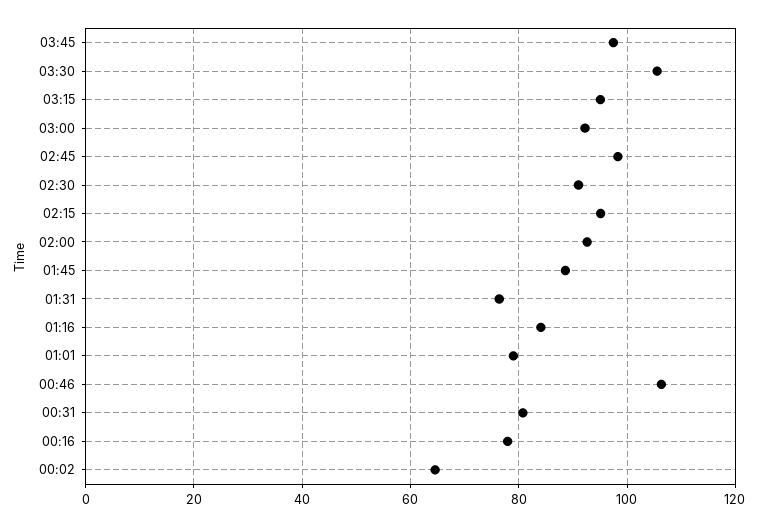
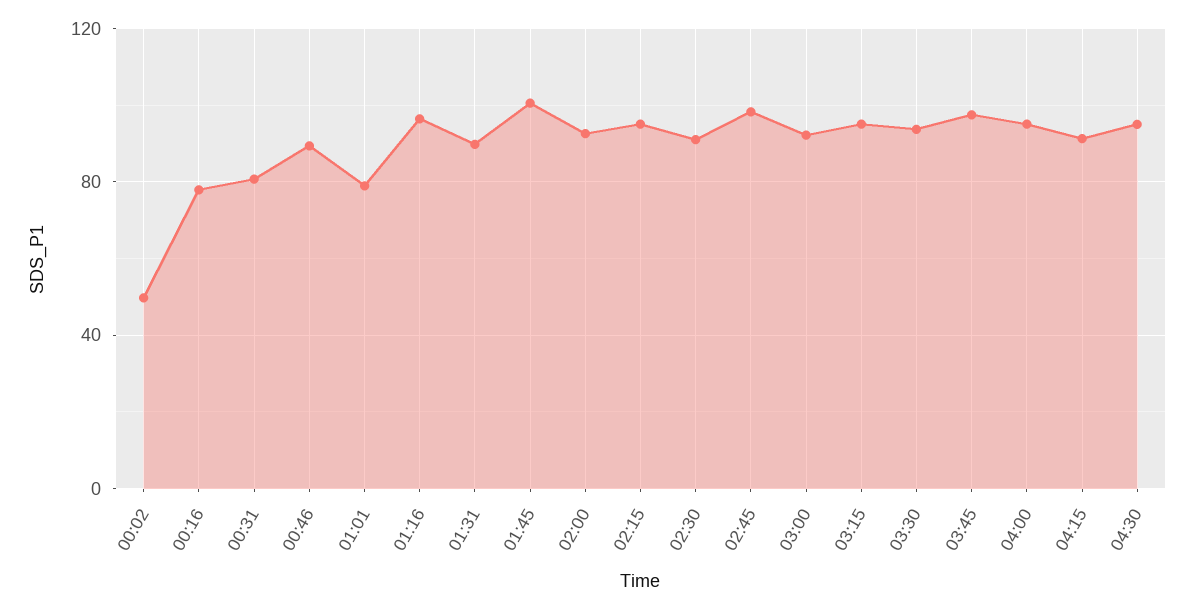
03:30: 106 -> 95
01:45: 88 -> 100
01:31: 76 -> 90
01:16: 84 -> 95
00:46: 106 -> 90
00:02: 64 -> 50
04:00: none -> 95
04:15: none -> 90
04:30: none -> 95

